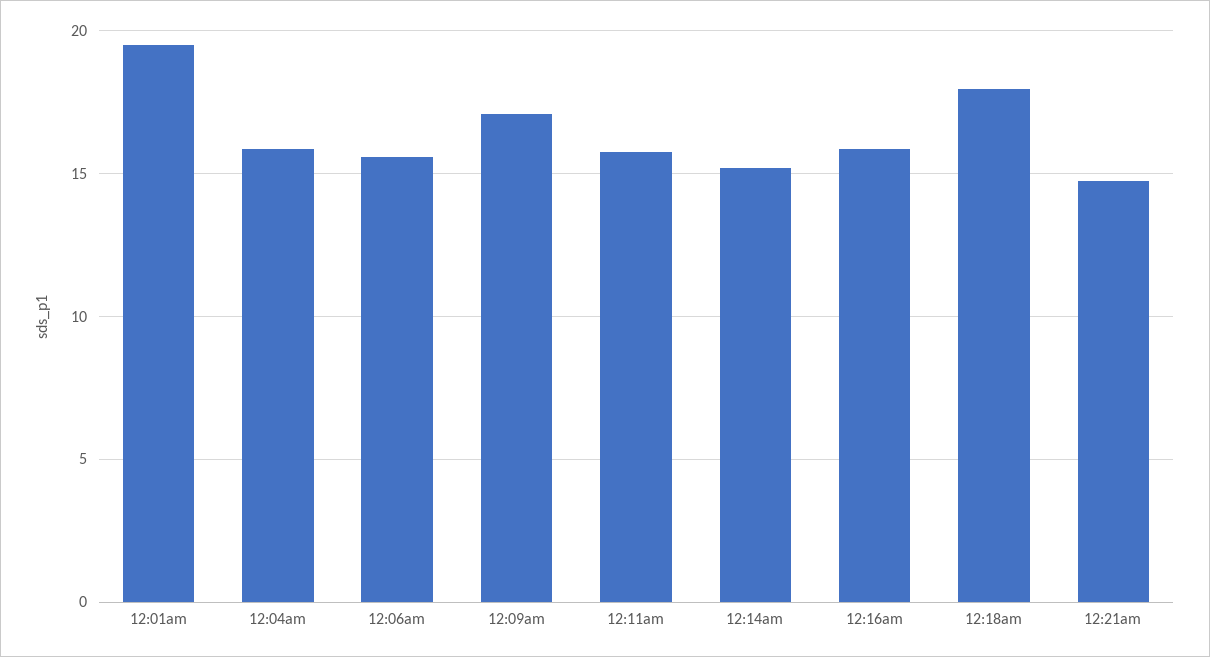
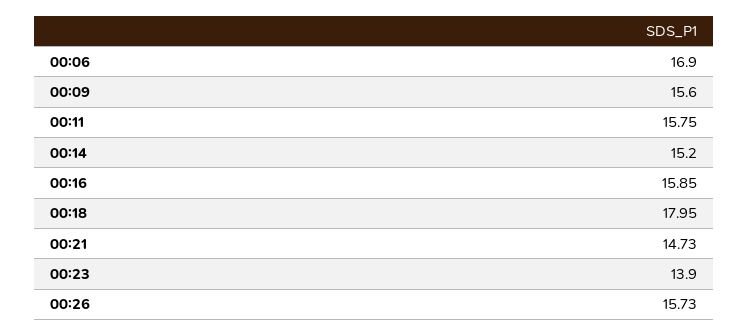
12:01am: 19.5 -> none
12:04am: 16 -> none
12:06am: 15.5 -> 16.9
12:09am: 17 -> 15.6
00:23: none -> 13.9
00:26: none -> 15.73

